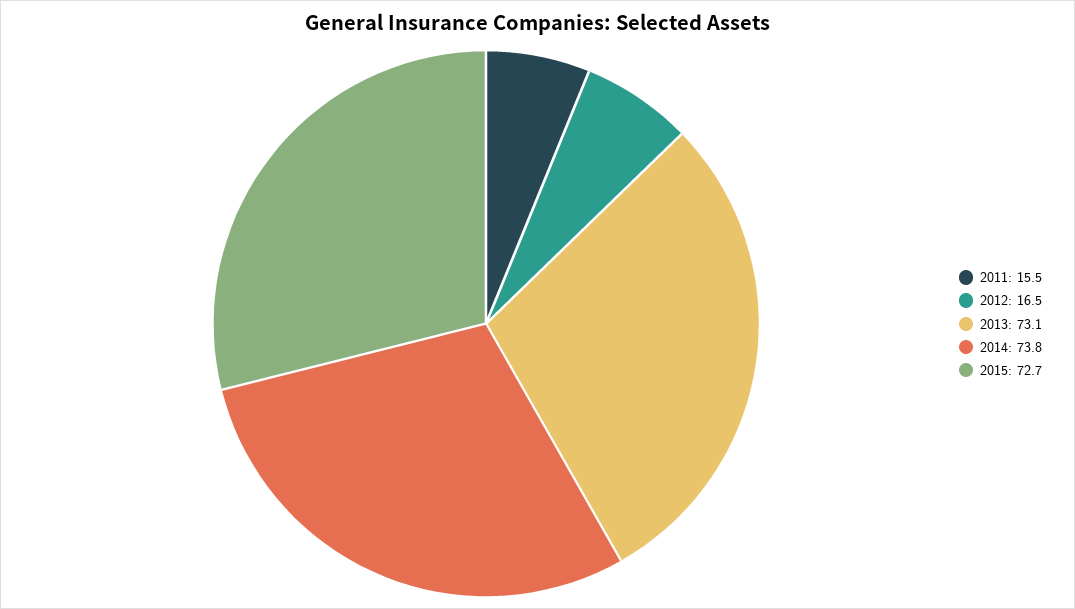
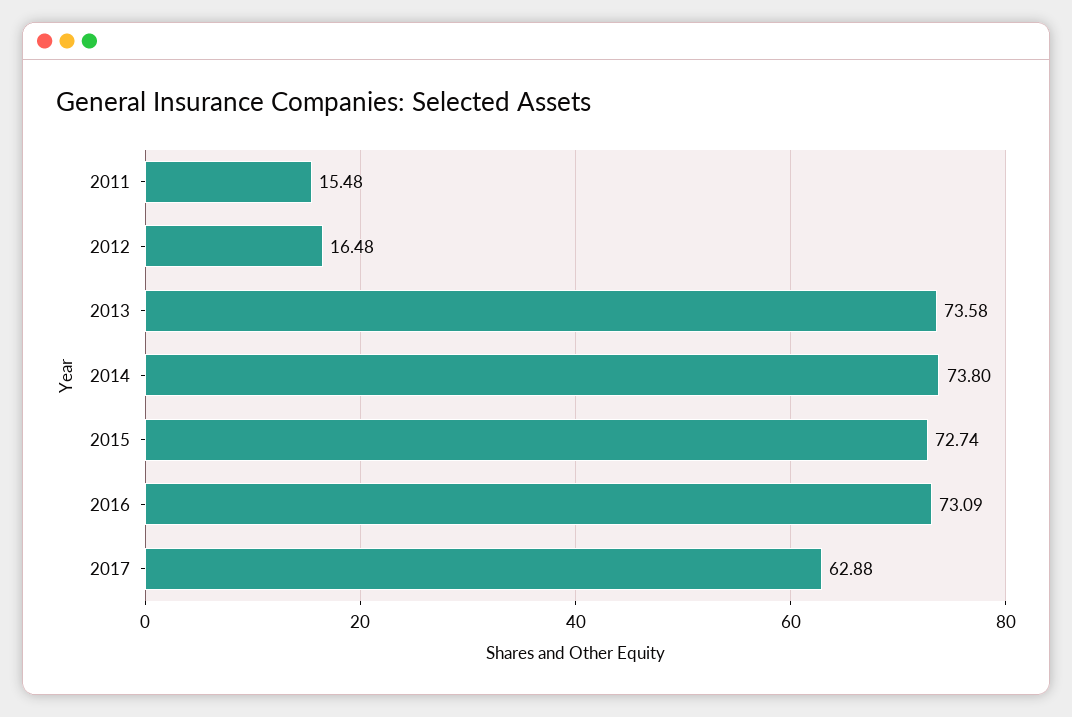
2013: 73.1 -> 73.58
2016: none -> 73.09
2017: none -> 62.88

